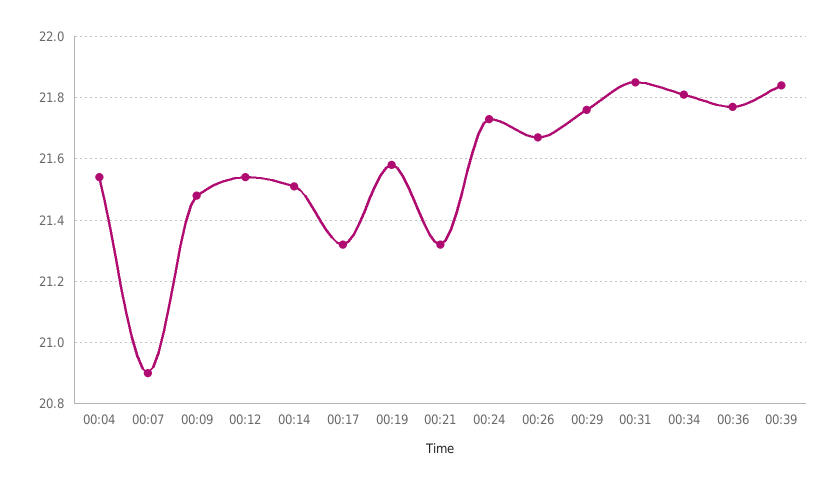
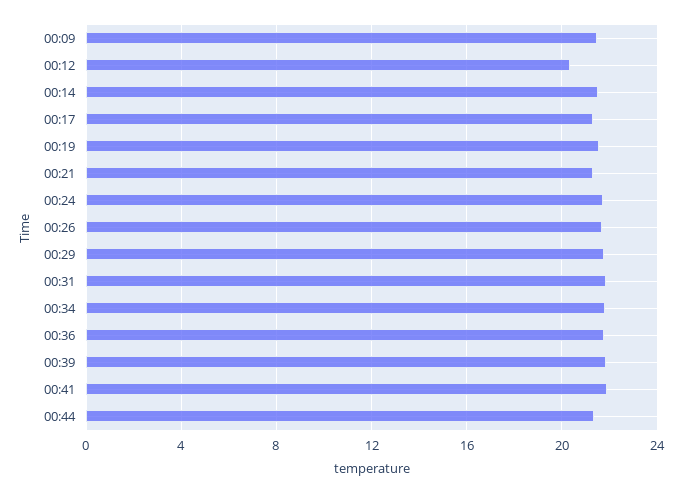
00:04: 21.55 -> none
00:07: 20.9 -> none
00:12: 21.55 -> 20.5
00:41: none -> 22
00:44: none -> 21.5

